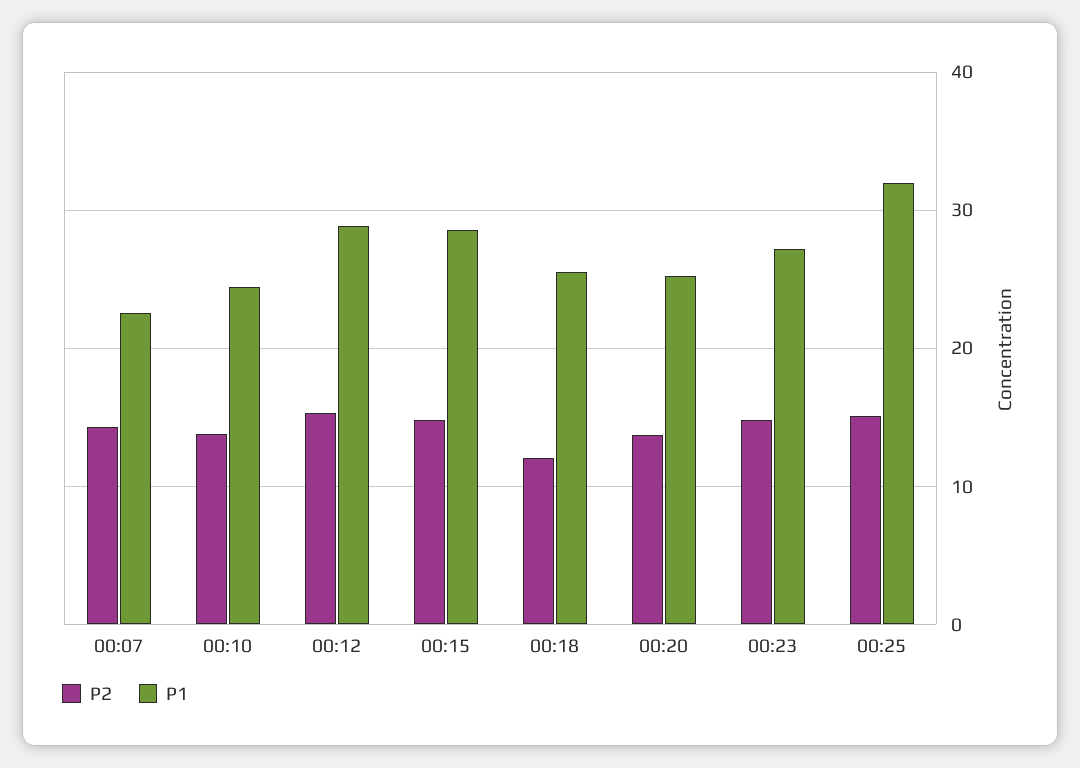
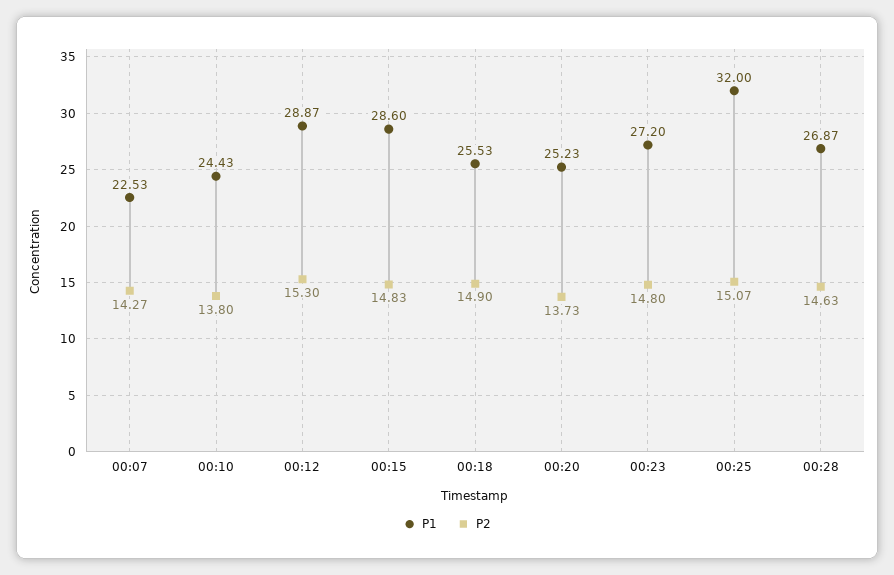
P2, 00:18: 12 -> 14.9
P1, 00:28: none -> 26.87
P2, 00:28: none -> 14.63

